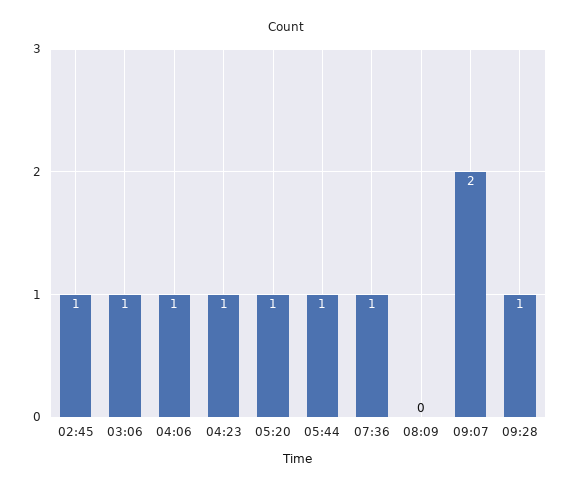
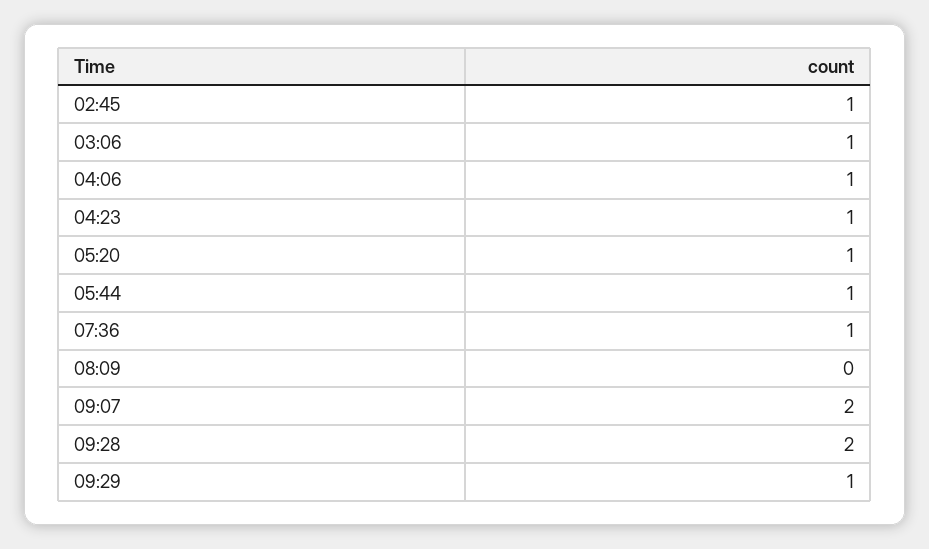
09:28: 1 -> 2
09:29: none -> 1

